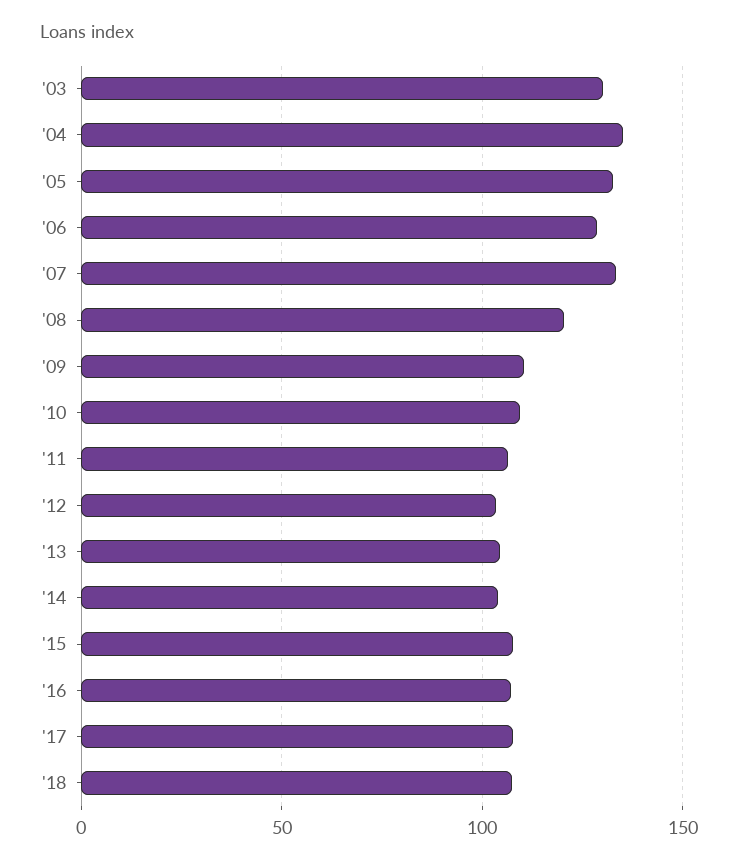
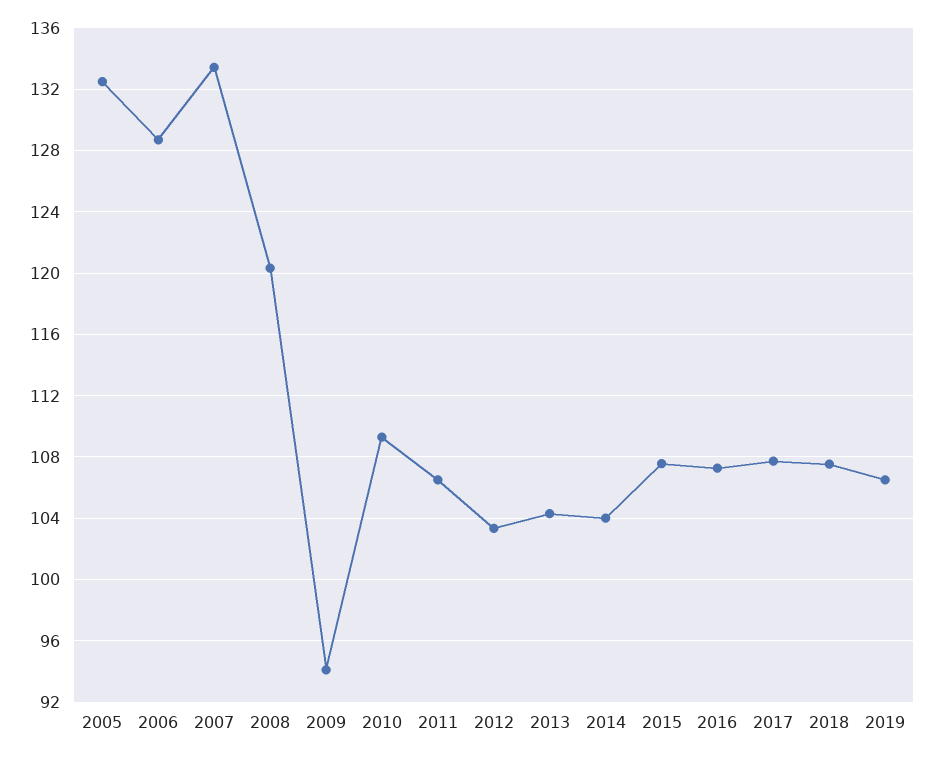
'03: 130 -> none
'04: 135 -> none
'09: 110 -> 94
2019: none -> 106.5

